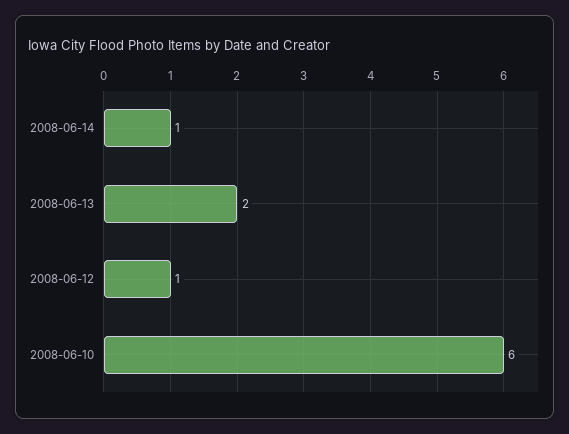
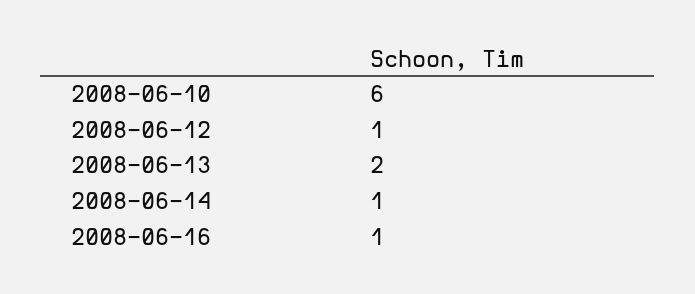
2008-06-16: none -> 1

